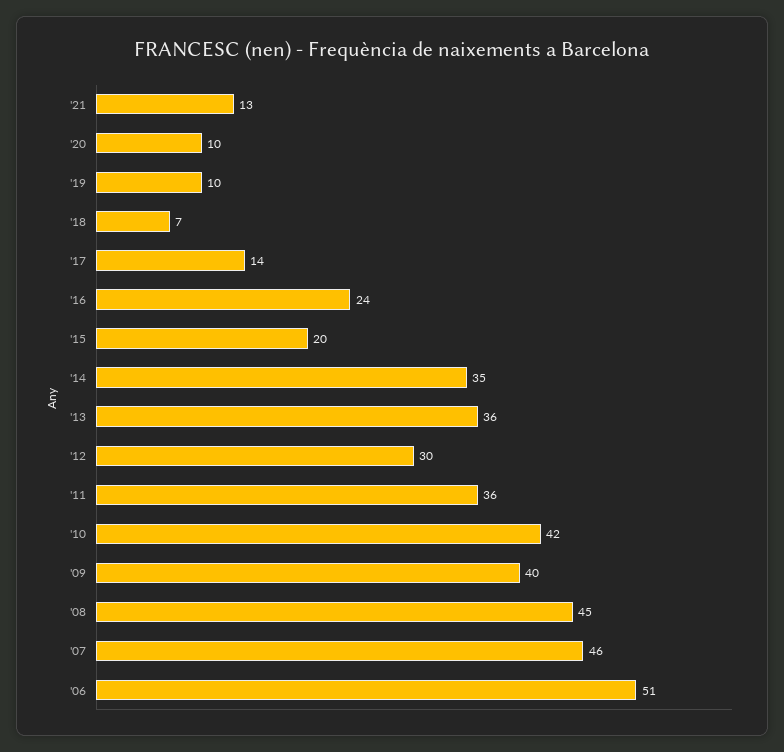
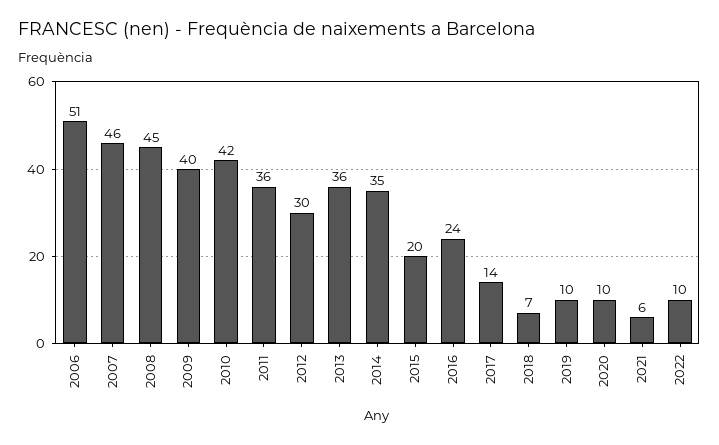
'21: 13 -> 6
2022: none -> 10

